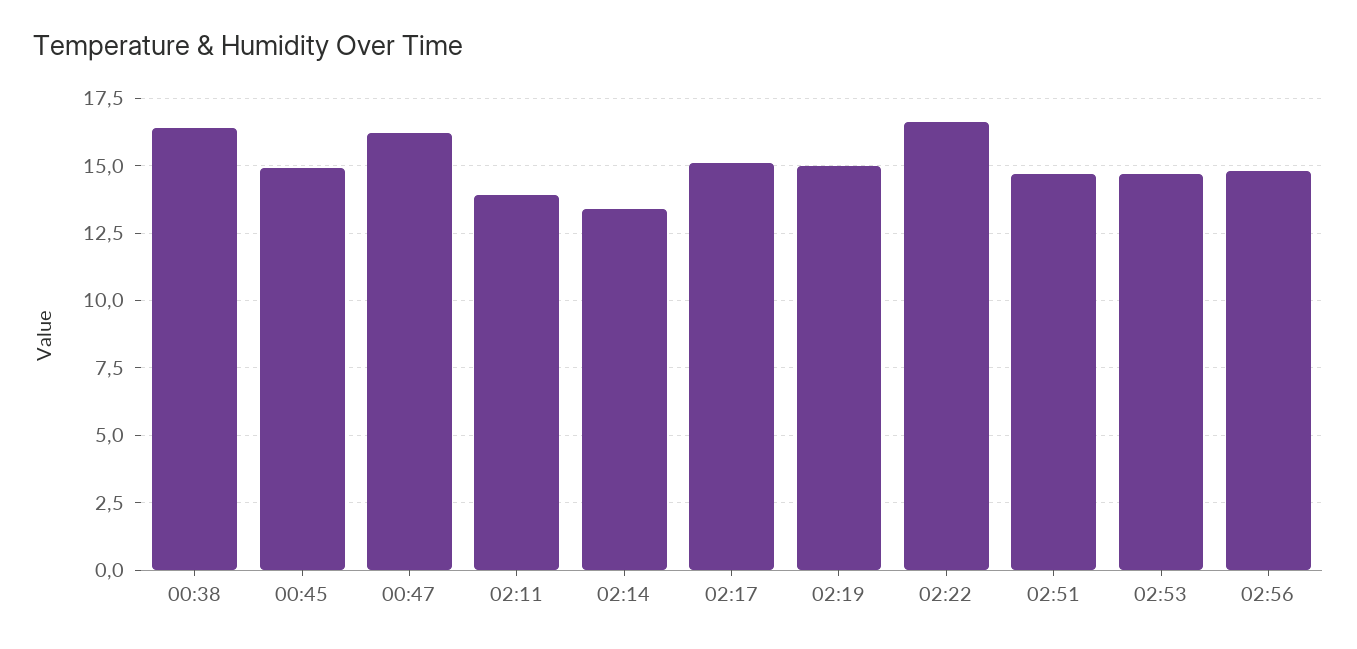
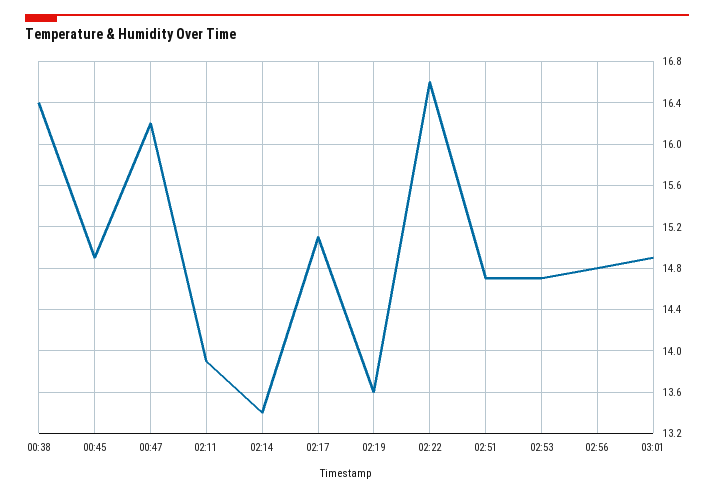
02:19: 15 -> 13.6
03:01: none -> 14.9

